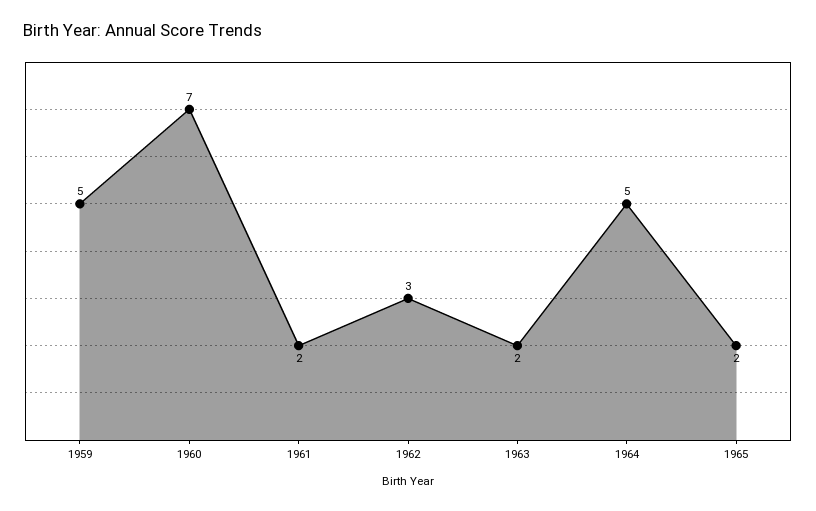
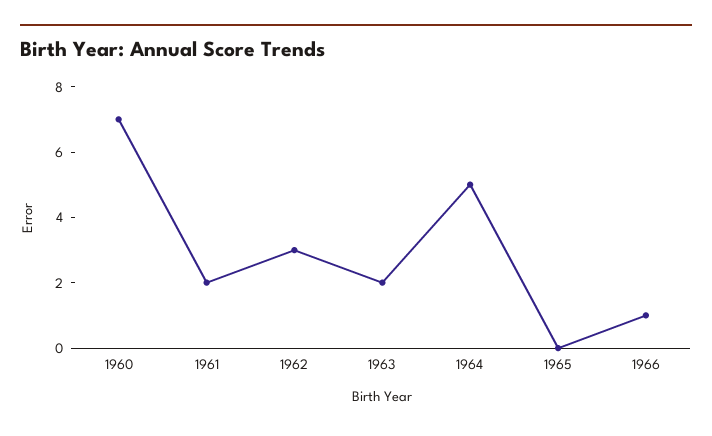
1959: 5 -> none
1965: 2 -> 0
1966: none -> 1

